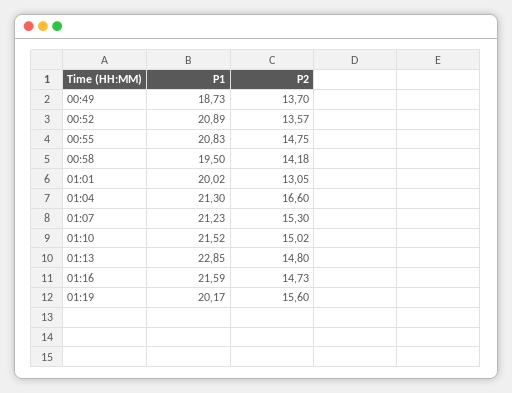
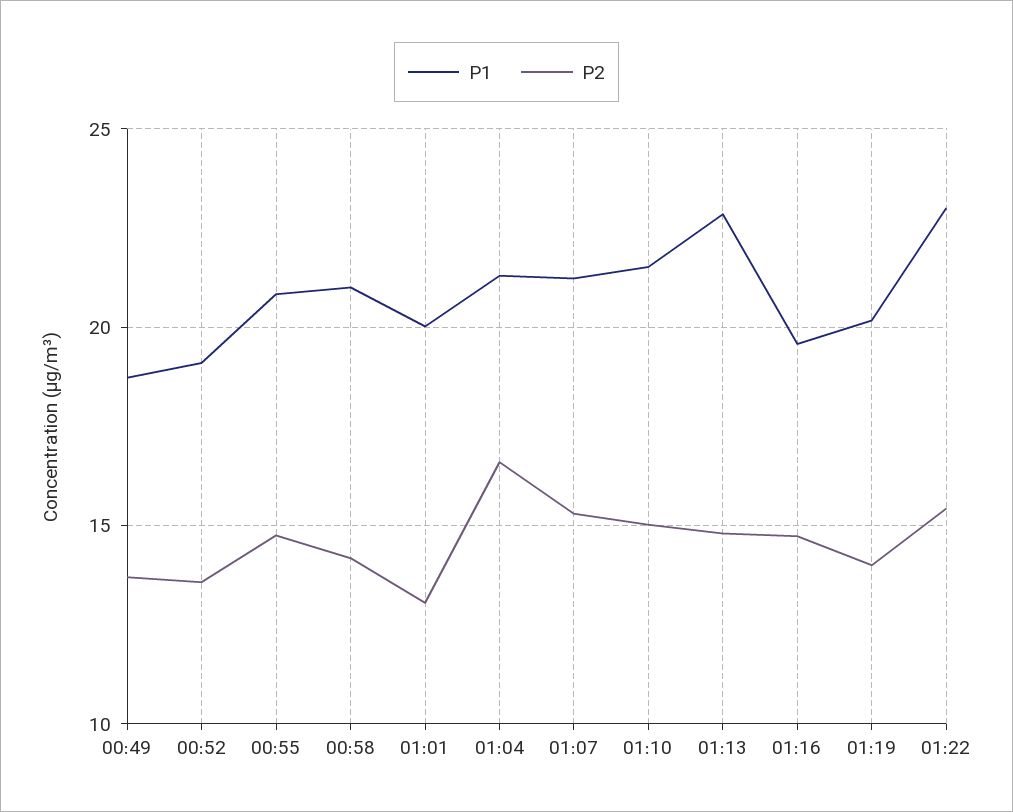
P1, 00:52: 20.89 -> 19
P1, 00:58: 19.5 -> 21
P1, 01:16: 21.59 -> 19.5
P2, 01:19: 15.6 -> 14
P1, 01:22: none -> 23
P2, 01:22: none -> 15.5

